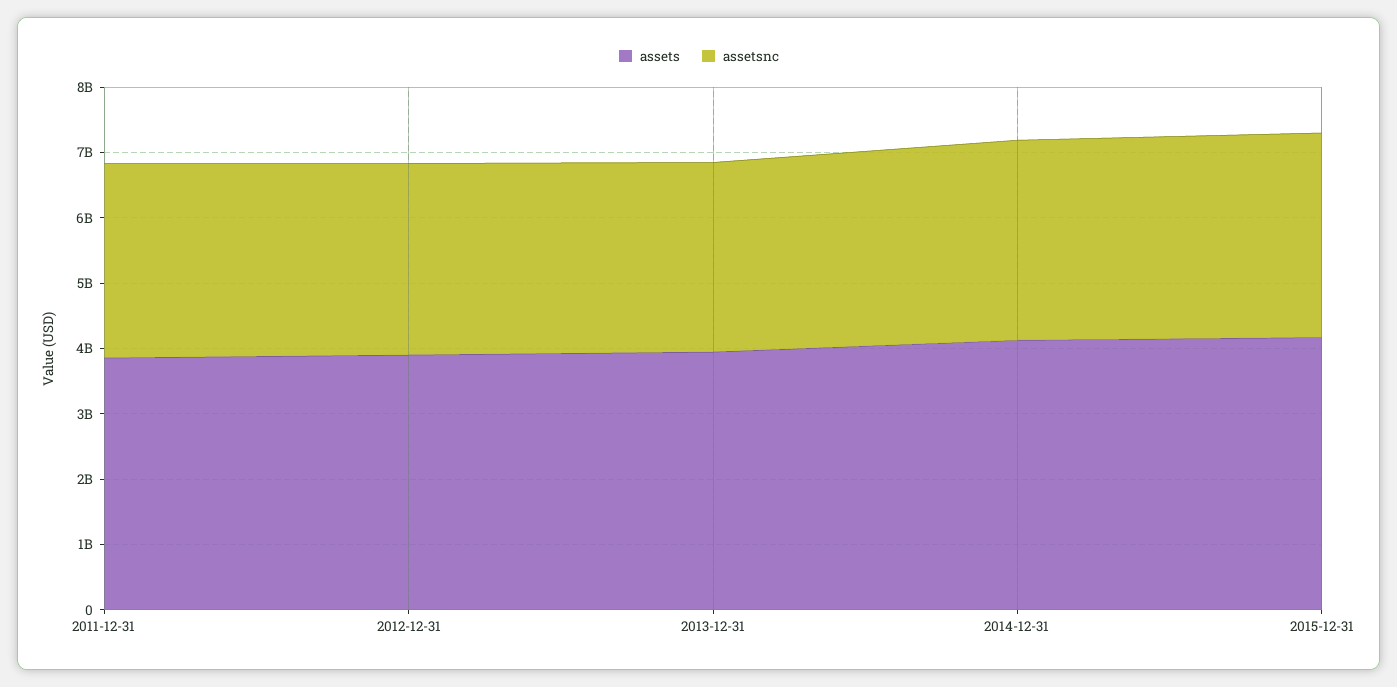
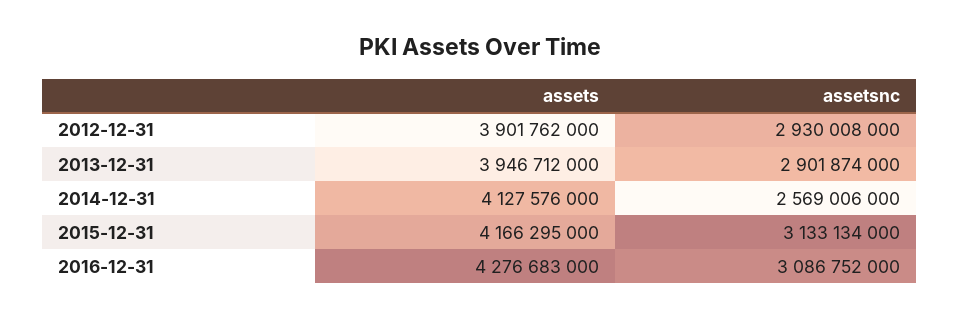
assets, 2011-12-31: 3800000000 -> none
assetsnc, 2011-12-31: 3000000000 -> none
assetsnc, 2014-12-31: 3000000000 -> 2569006000
assets, 2016-12-31: none -> 4276683000
assetsnc, 2016-12-31: none -> 3086752000

